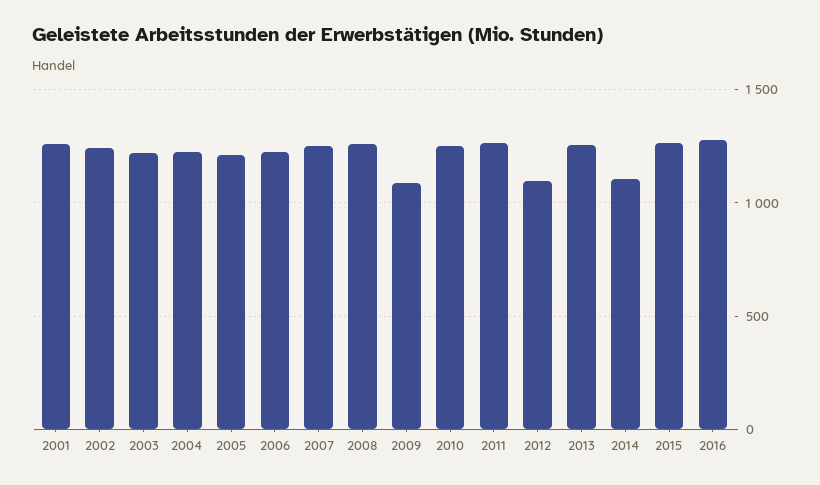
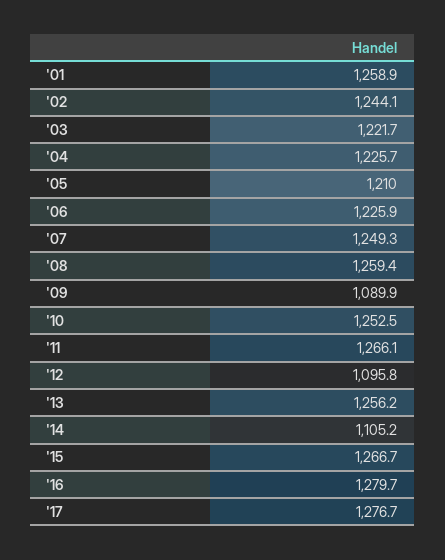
'17: none -> 1276.7

